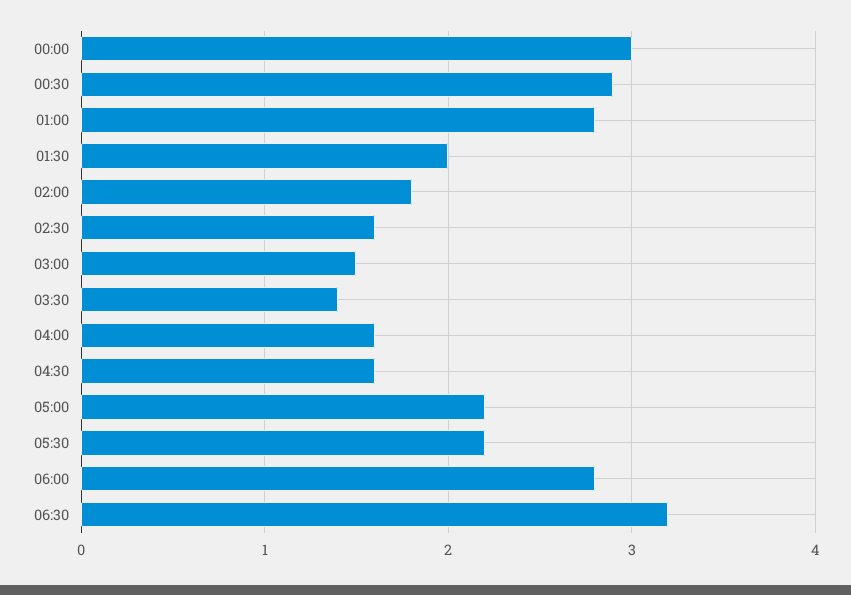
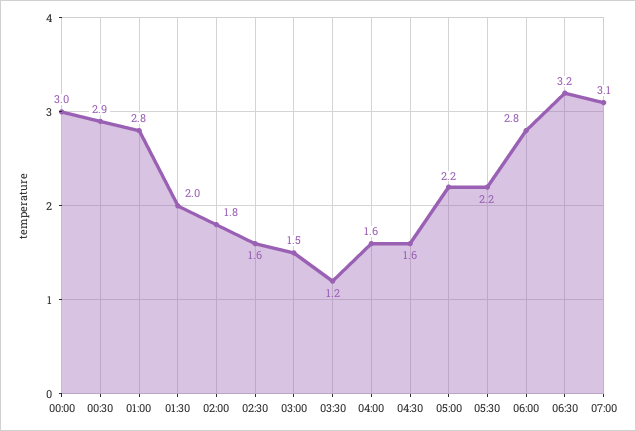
03:30: 1.4 -> 1.2
07:00: none -> 3.1

